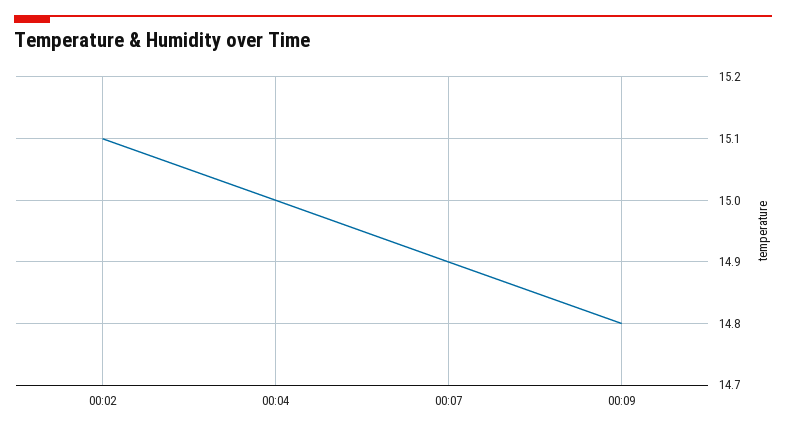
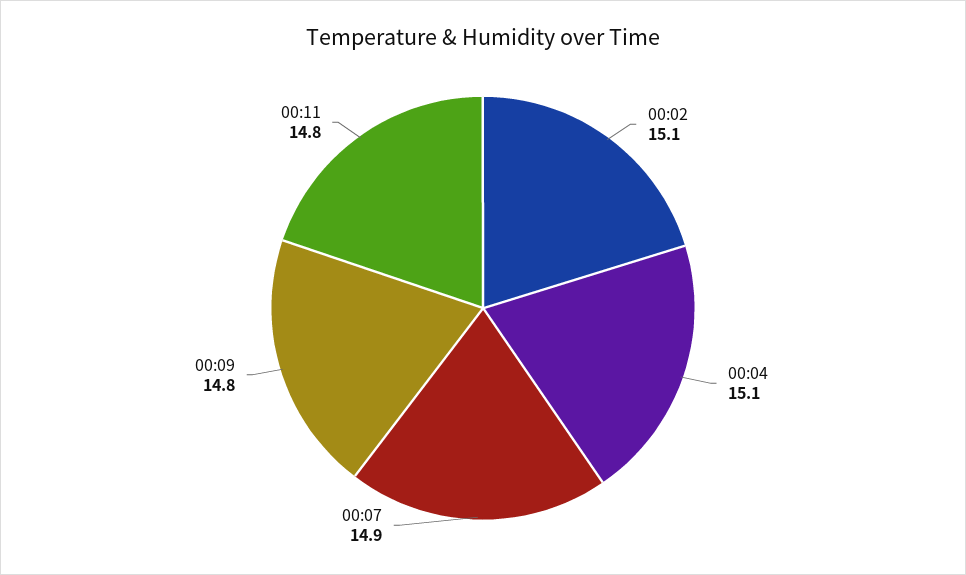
00:04: 15 -> 15.1
00:11: none -> 14.8

